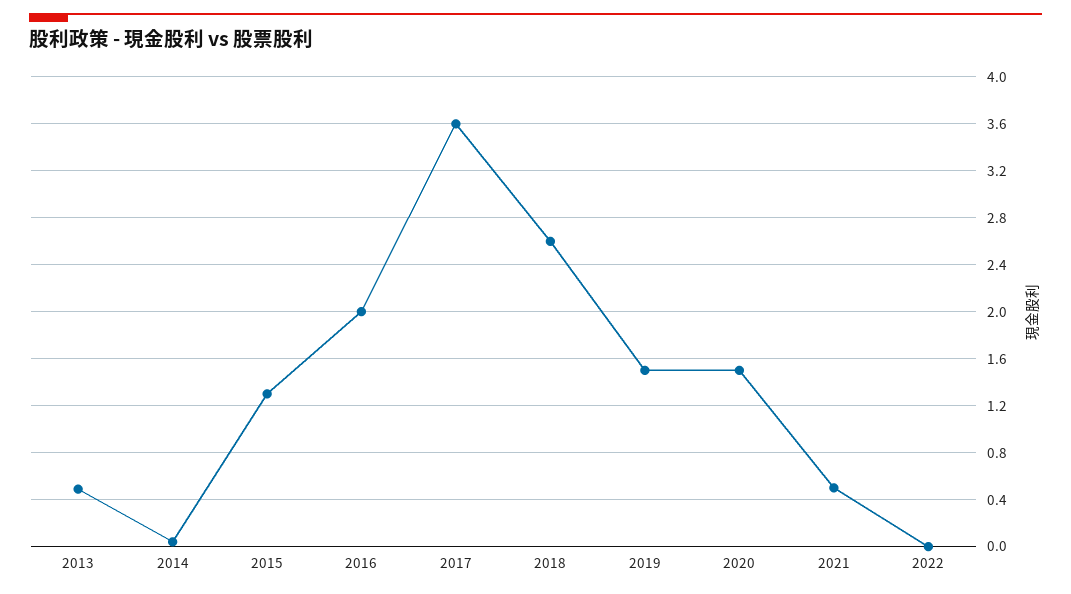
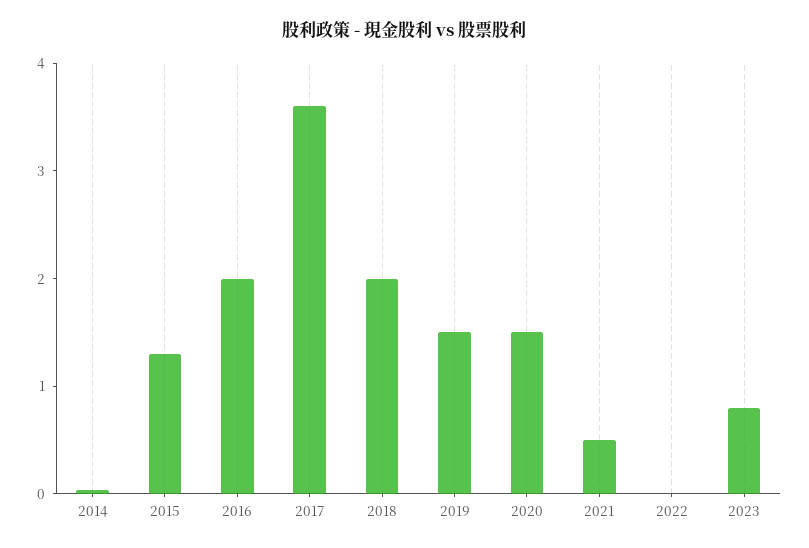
2013: 0.5 -> none
2018: 2.6 -> 2
2023: none -> 0.8

